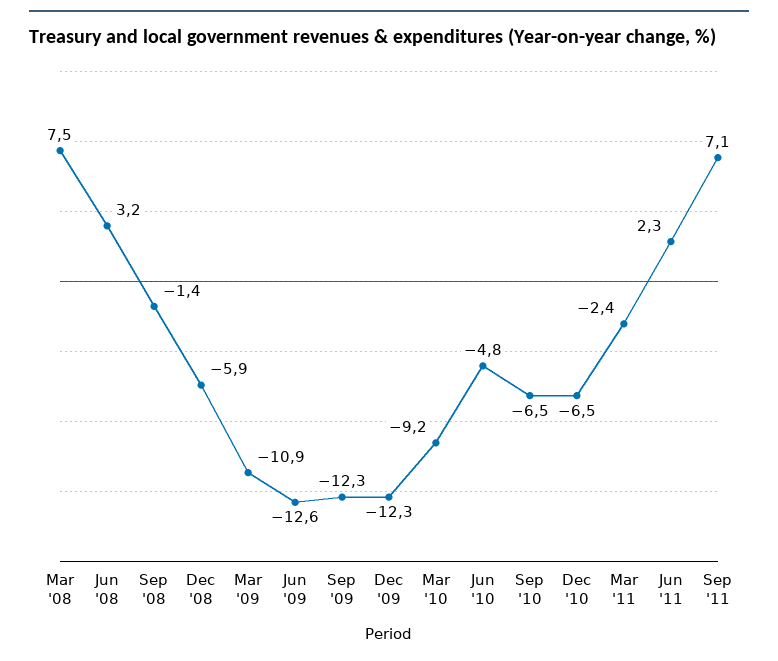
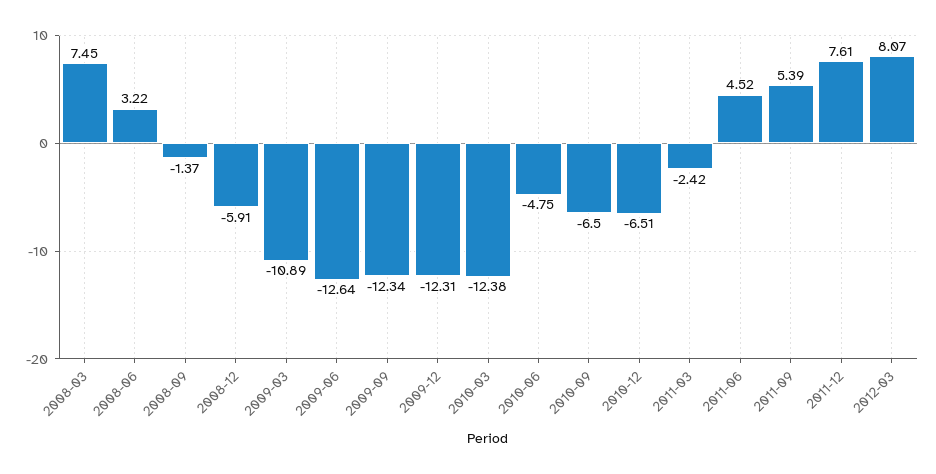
Mar '10: -9.2 -> -12.38
Jun '11: 2.3 -> 4.52
Sep '11: 7.1 -> 5.39
2011-12: none -> 7.61
2012-03: none -> 8.07

